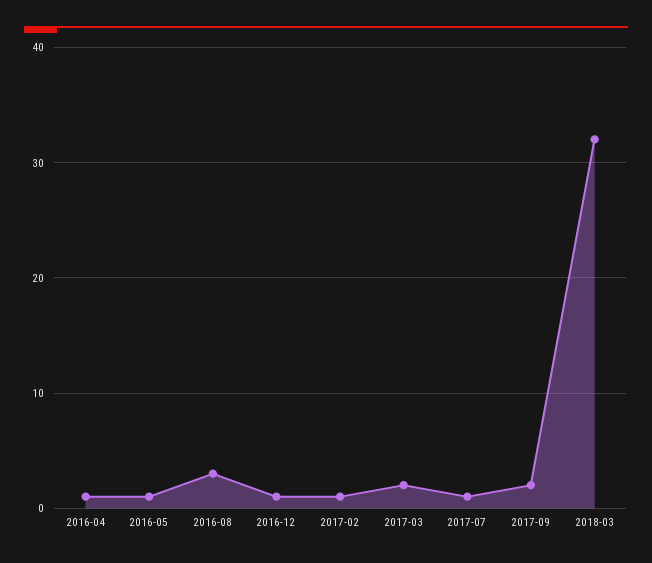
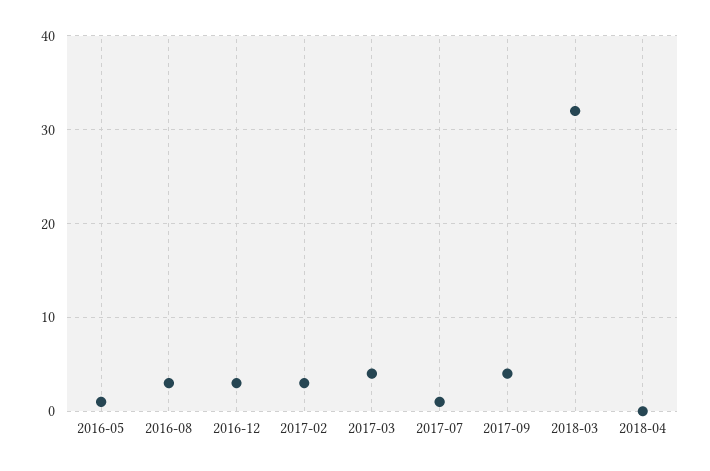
2016-04: 1 -> none
2016-12: 1 -> 3
2017-02: 1 -> 3
2017-03: 2 -> 4
2017-09: 2 -> 4
2018-04: none -> 0

